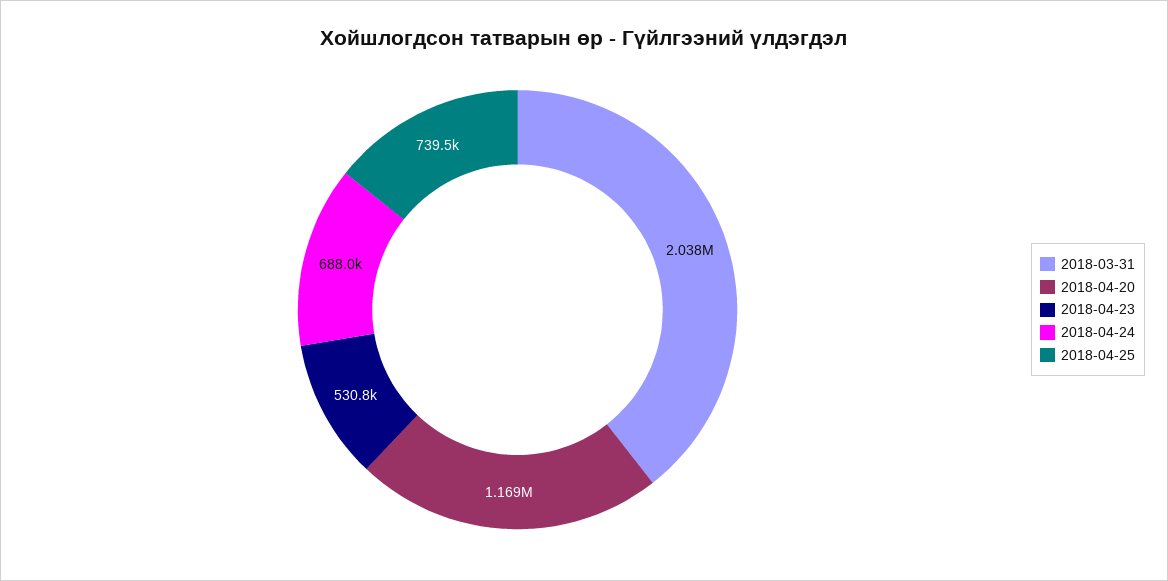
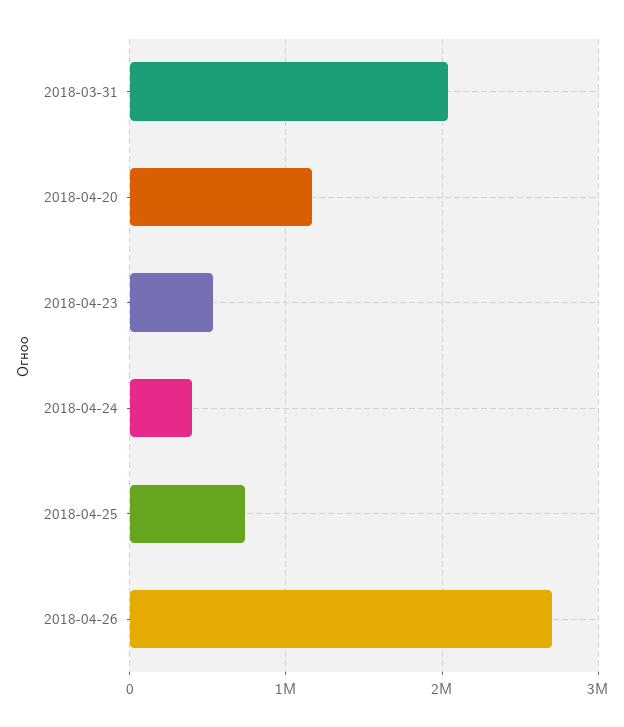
2018-04-24: 688000 -> 400000
2018-04-26: none -> 2700000

